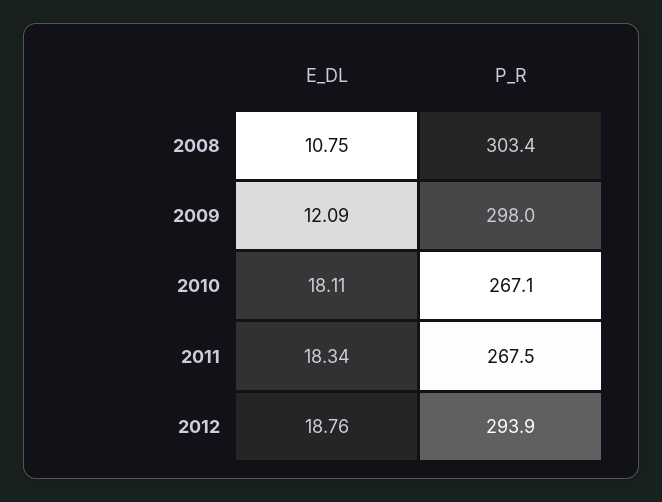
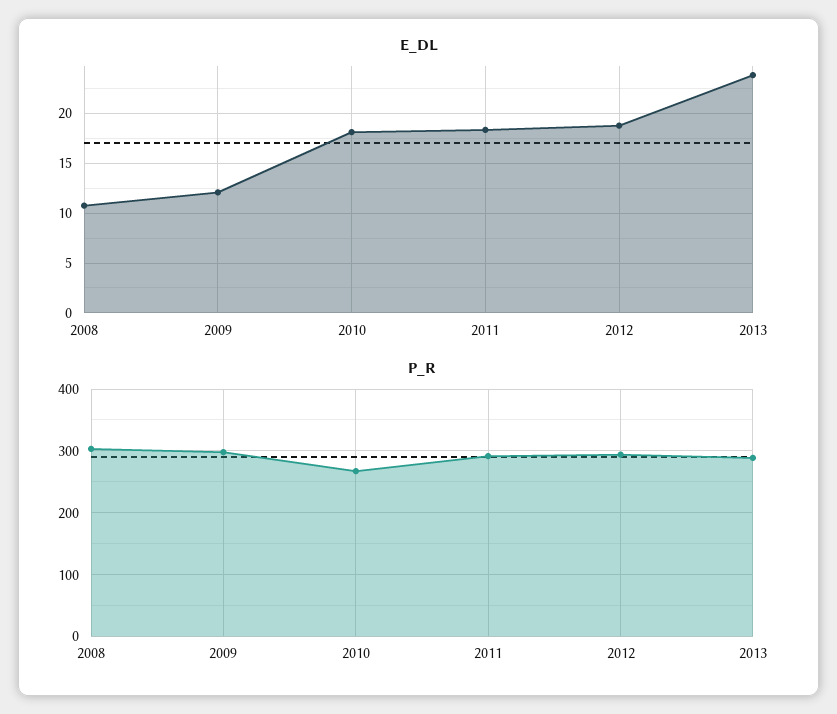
P_R, 2011: 267.5 -> 290
E_DL, 2013: none -> 24
P_R, 2013: none -> 290

